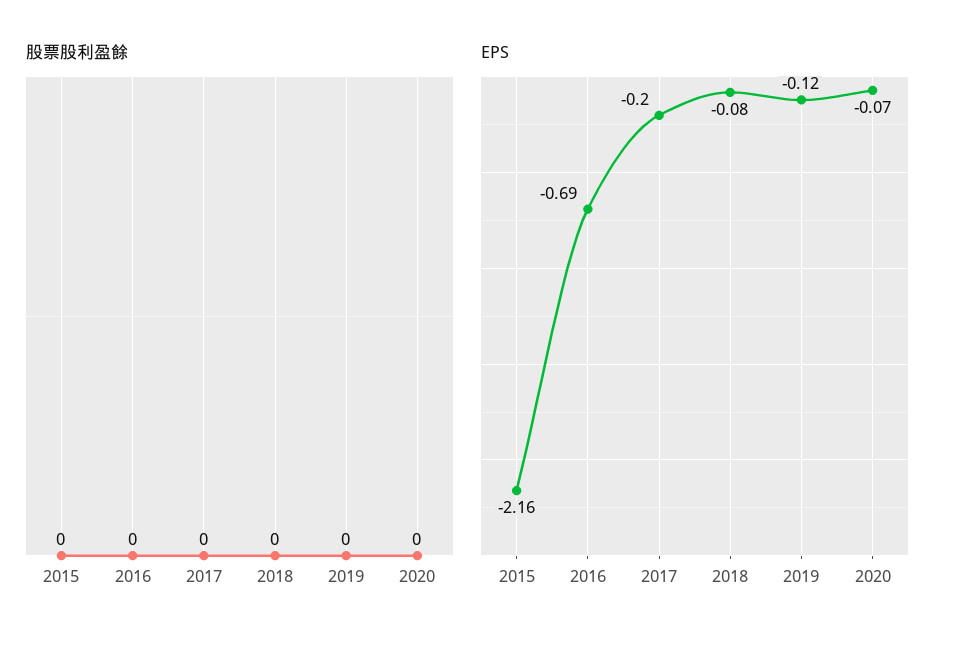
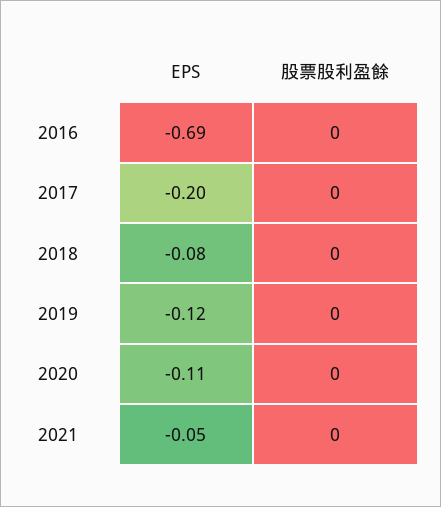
股票股利盈餘, 2015: 0 -> none
EPS, 2015: -2.16 -> none
EPS, 2020: -0.07 -> -0.11
EPS, 2021: none -> -0.05
股票股利盈餘, 2021: none -> 0

